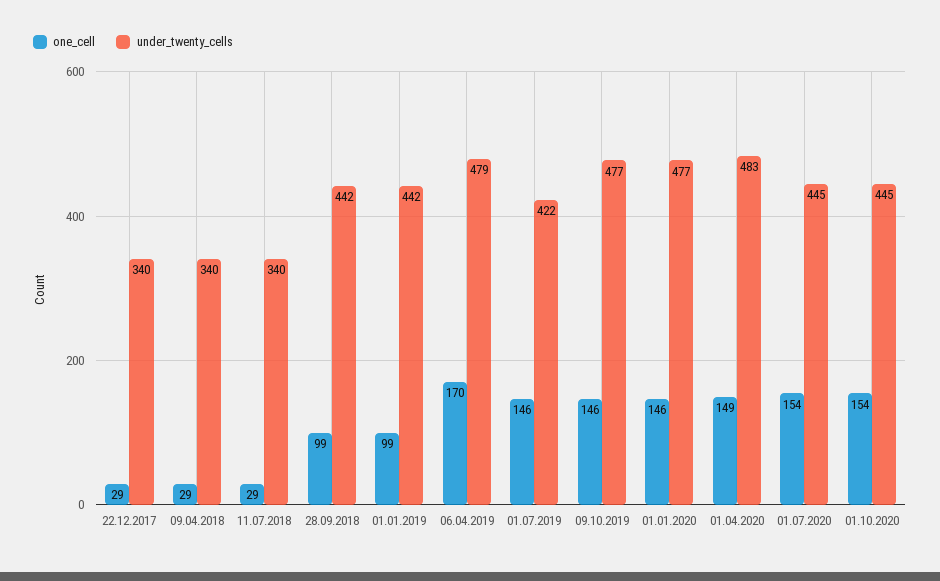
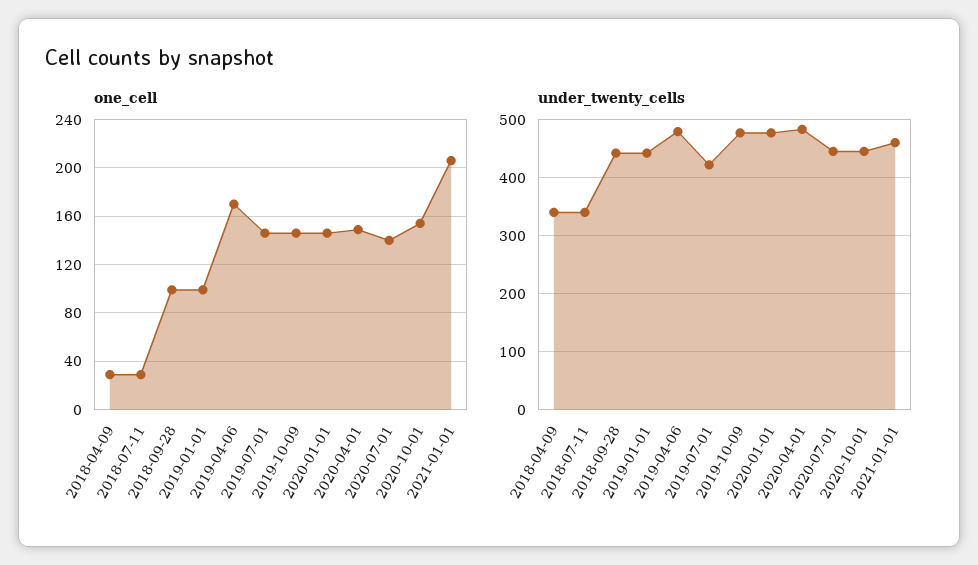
one_cell, 22.12.2017: 29 -> none
under_twenty_cells, 22.12.2017: 340 -> none
one_cell, 01.07.2020: 154 -> 140
one_cell, 2021-01-01: none -> 205
under_twenty_cells, 2021-01-01: none -> 460

